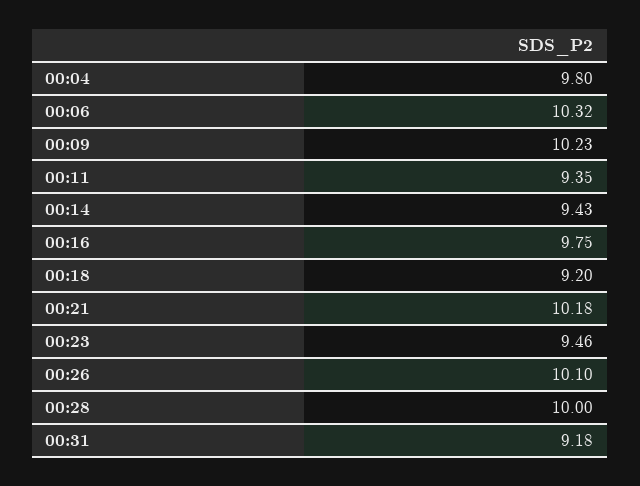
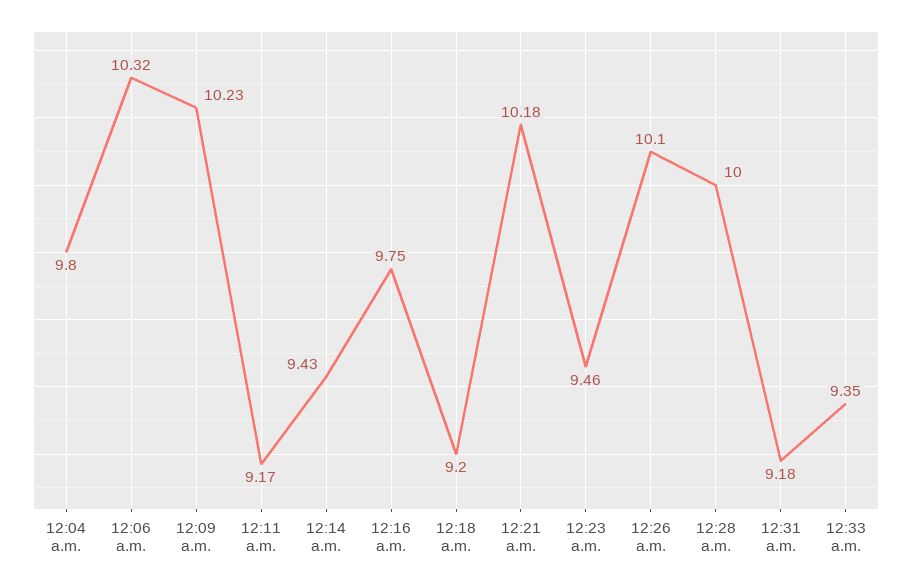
00:11: 9.35 -> 9.17
12:33 a.m.: none -> 9.35

